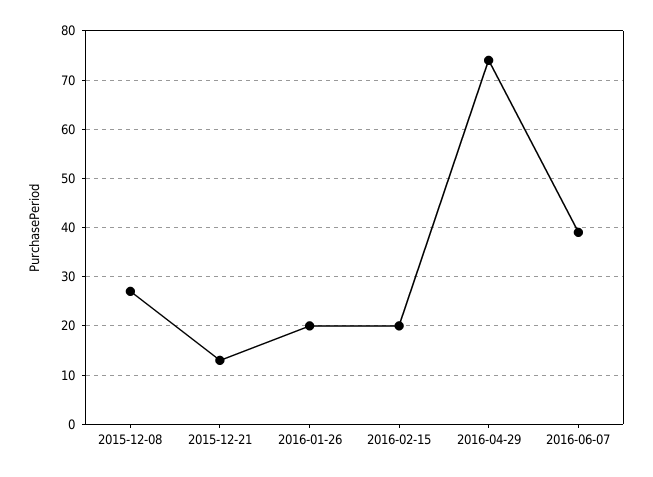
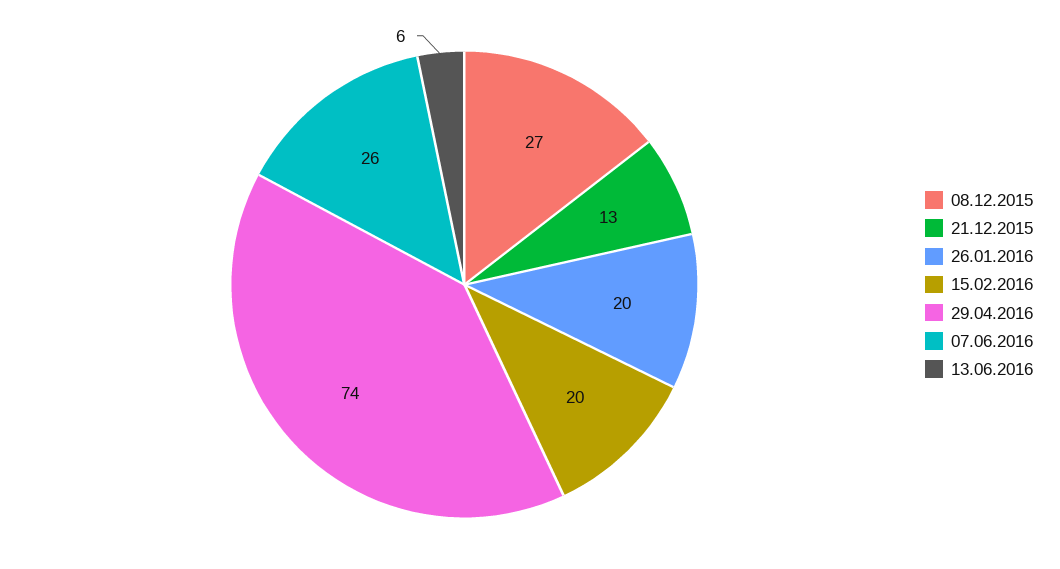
2016-06-07: 40 -> 26
13.06.2016: none -> 6

